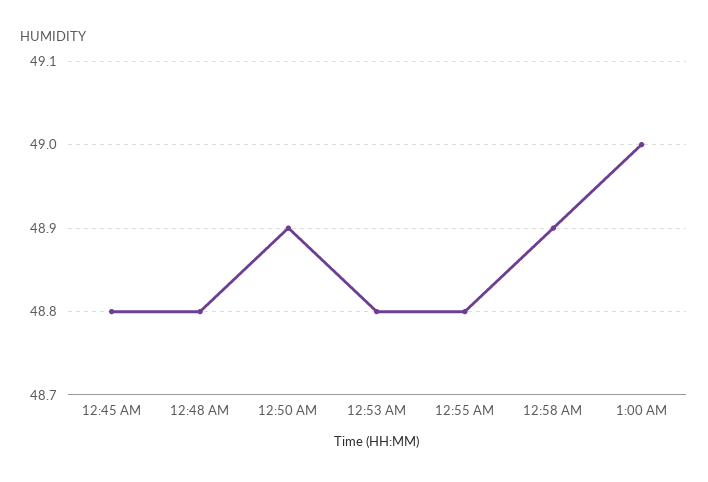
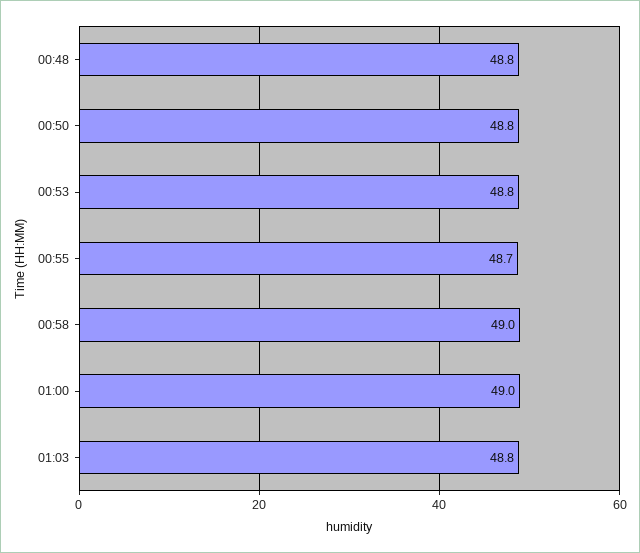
12:45 AM: 48.8 -> none
12:50 AM: 48.9 -> 48.8
12:55 AM: 48.8 -> 48.7
12:58 AM: 48.9 -> 49
01:03: none -> 48.8

